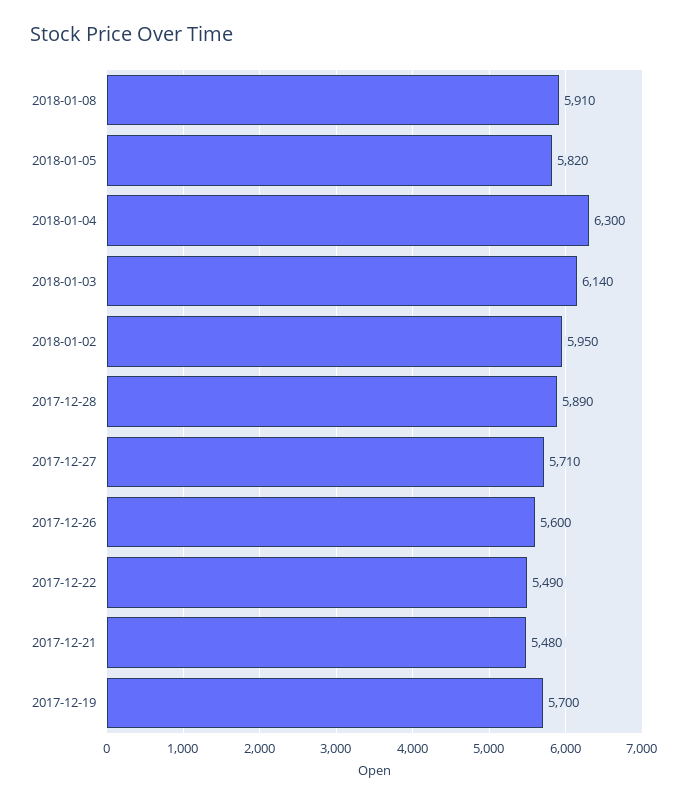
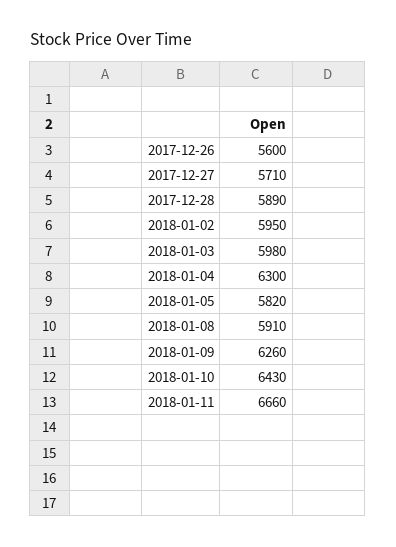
2018-01-03: 6140 -> 5980
2017-12-22: 5490 -> none
2017-12-21: 5480 -> none
2017-12-19: 5700 -> none
2018-01-09: none -> 6260
2018-01-10: none -> 6430
2018-01-11: none -> 6660

